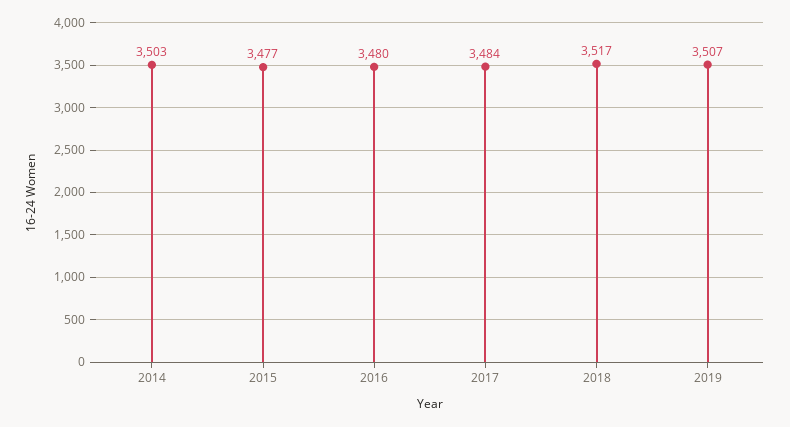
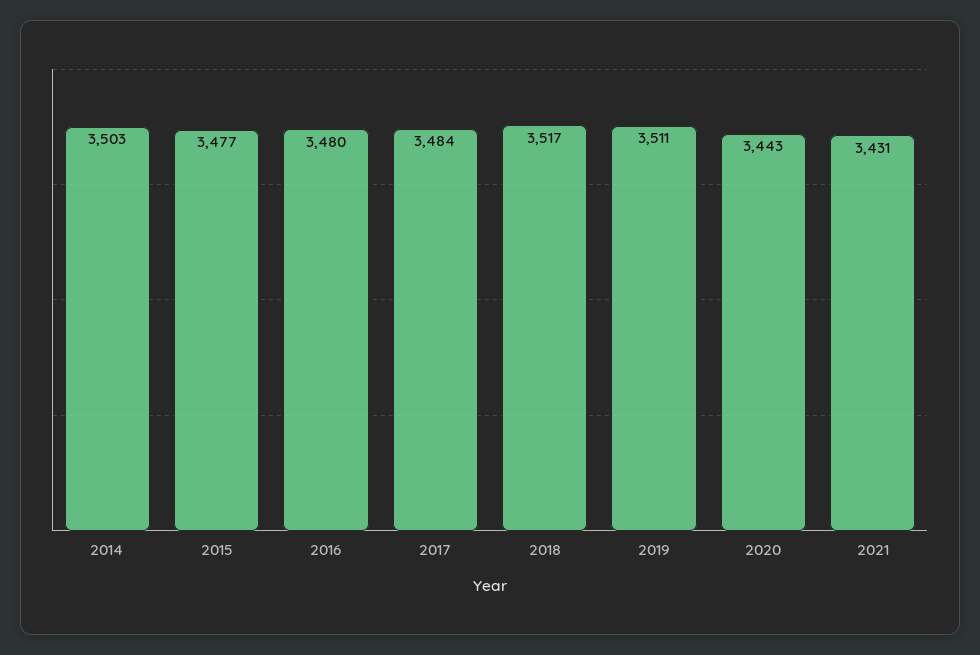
2019: 3507 -> 3511
2020: none -> 3443
2021: none -> 3431

